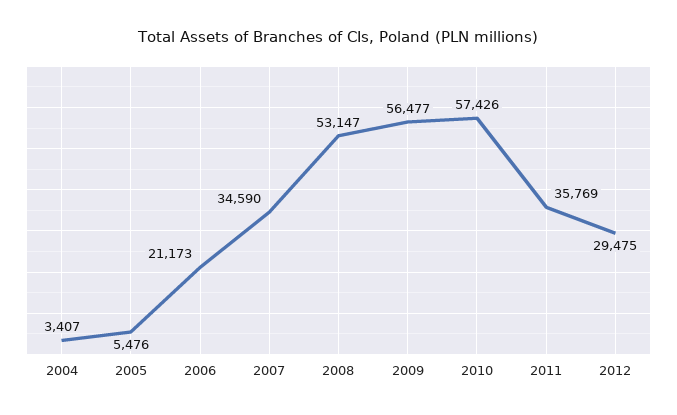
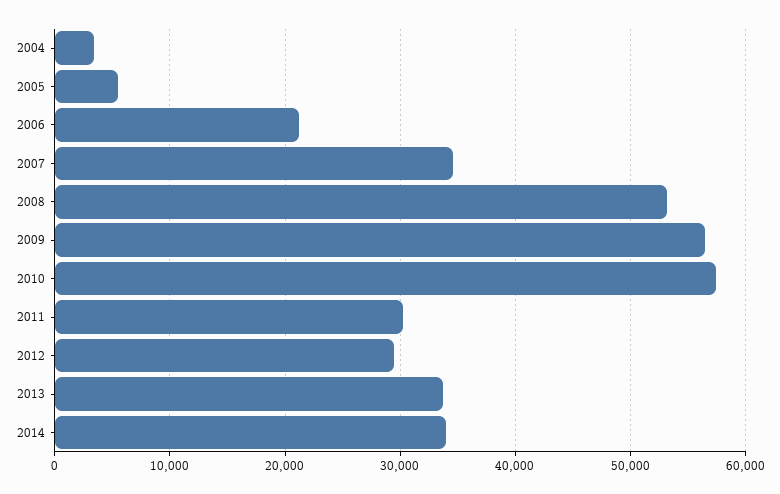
2011: 35769 -> 30000
2013: none -> 34000
2014: none -> 34000

